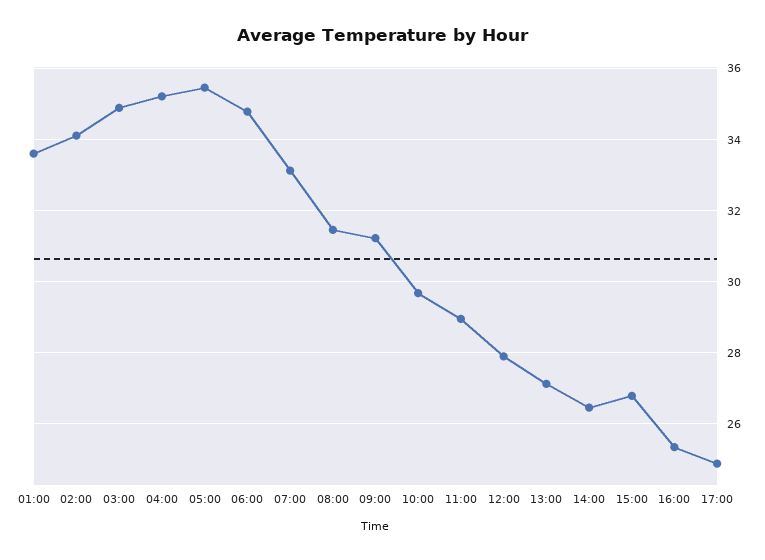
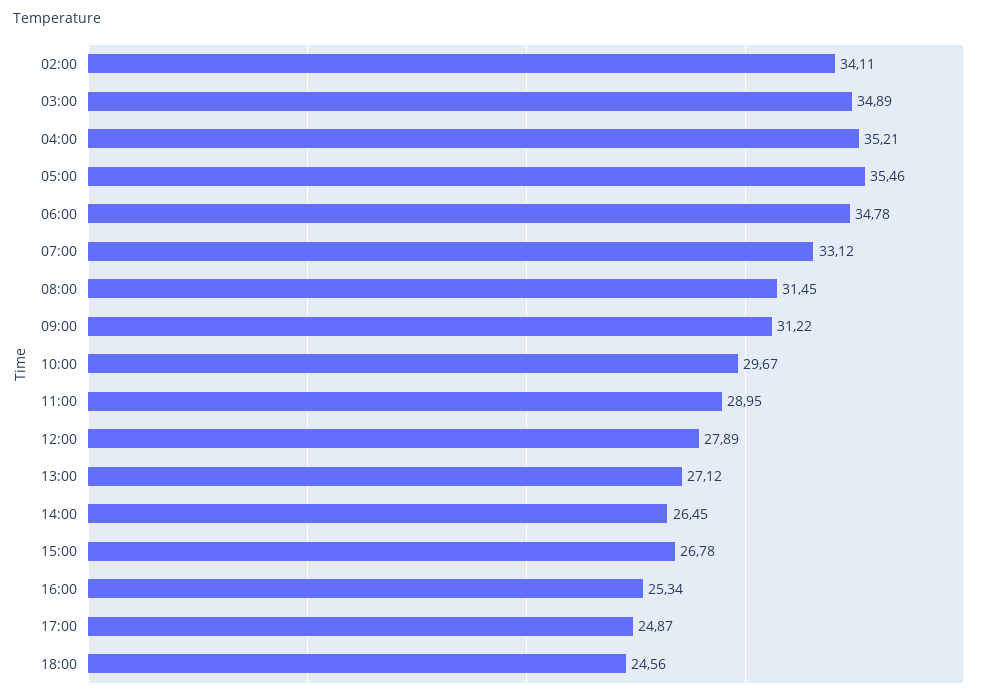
01:00: 33.6 -> none
18:00: none -> 24.56

